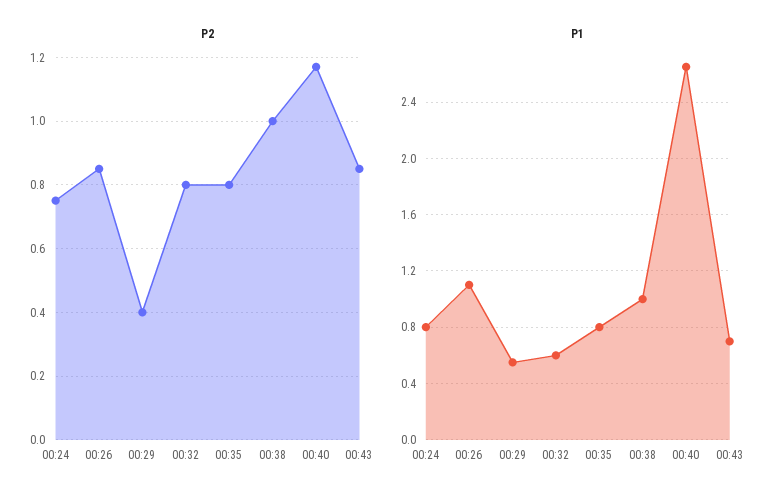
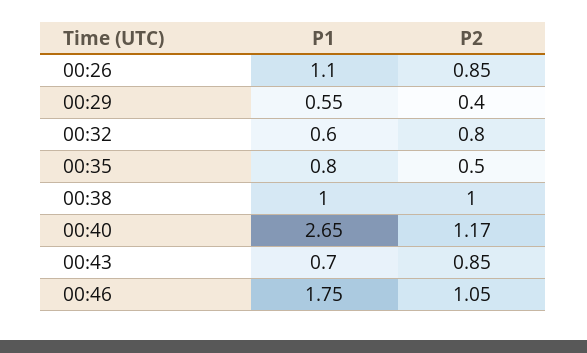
P2, 00:24: 0.75 -> none
P2, 00:35: 0.8 -> 0.5
P1, 00:24: 0.8 -> none
P1, 00:46: none -> 1.75
P2, 00:46: none -> 1.05

